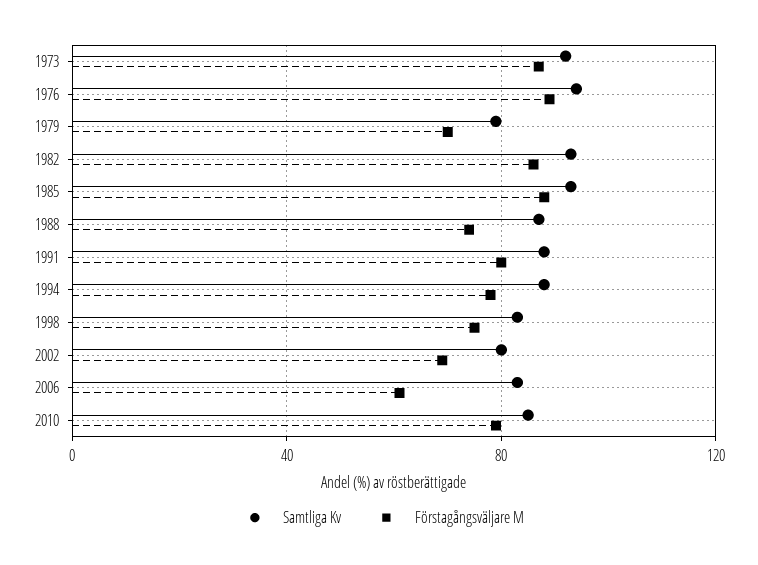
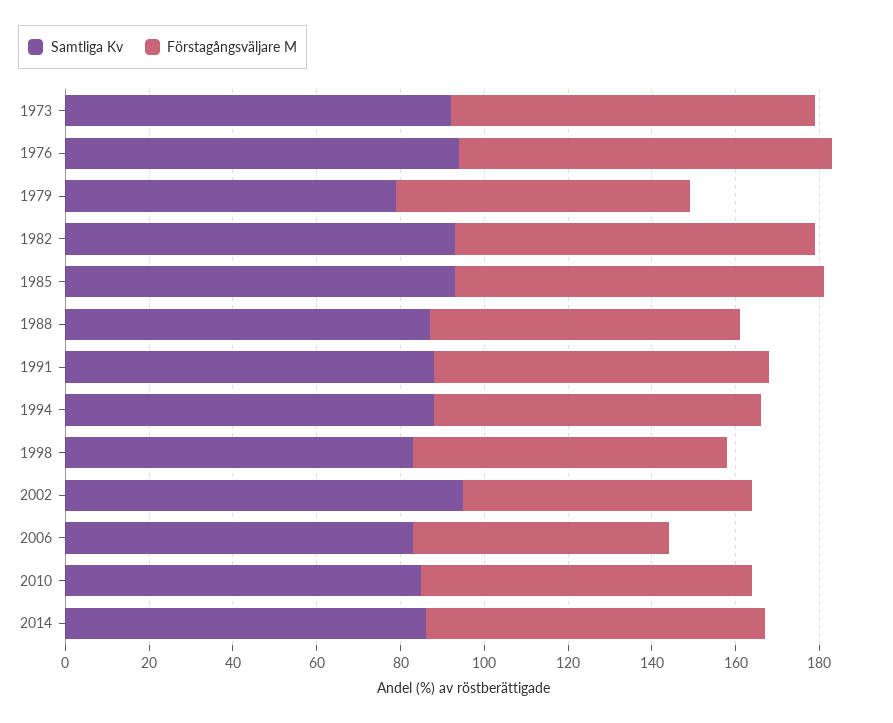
Samtliga Kv, 2002: 80 -> 95
Samtliga Kv, 2014: none -> 85
Förstagångsväljare M, 2014: none -> 80

